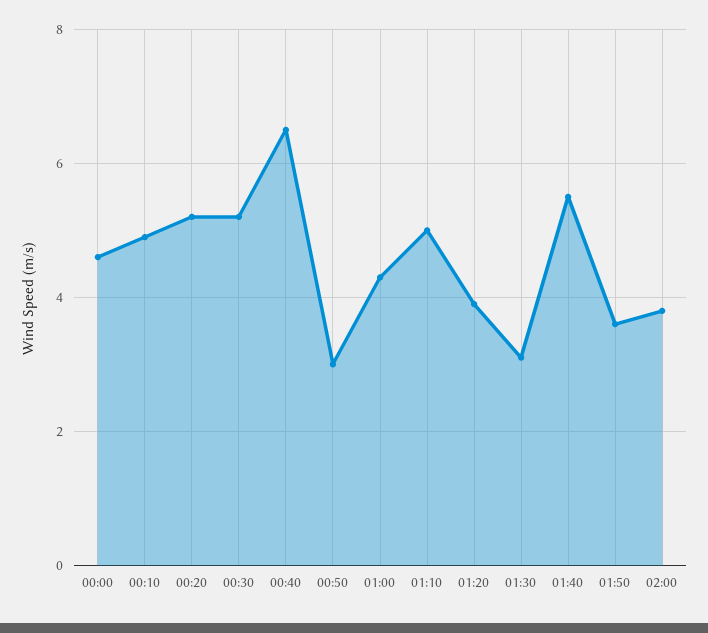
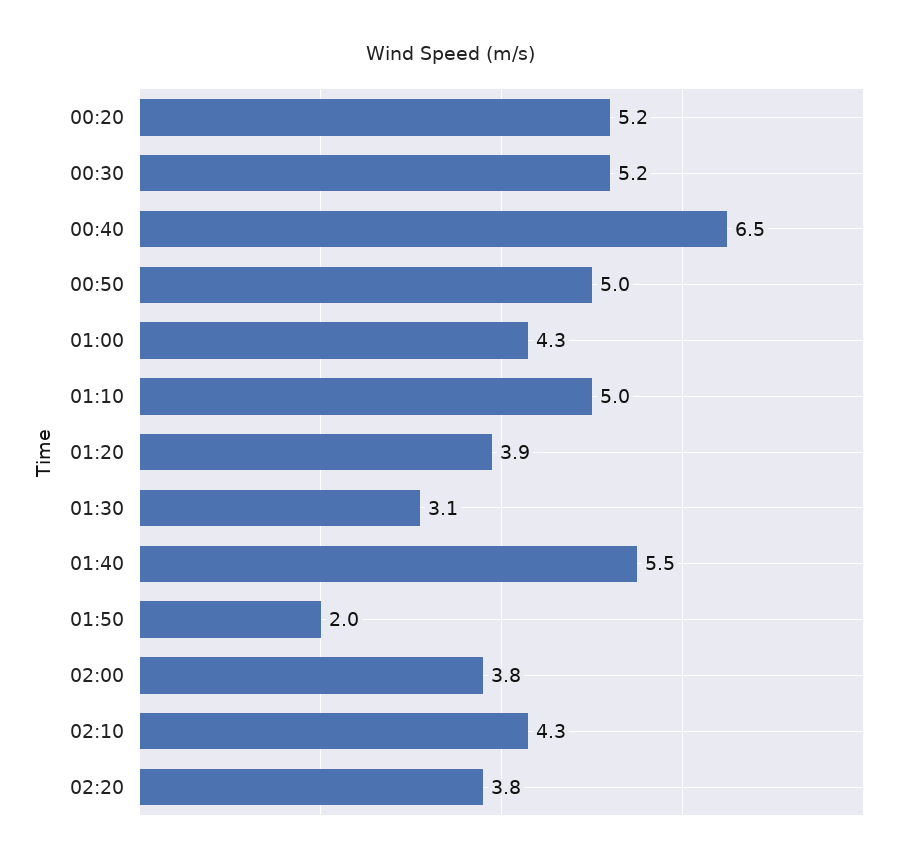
00:00: 4.5 -> none
00:10: 5 -> none
00:50: 3 -> 5
01:50: 3.5 -> 2
02:10: none -> 4.3
02:20: none -> 3.8

